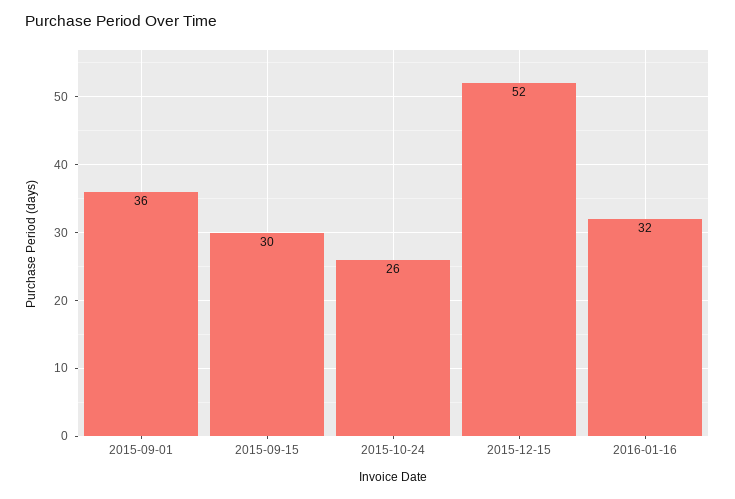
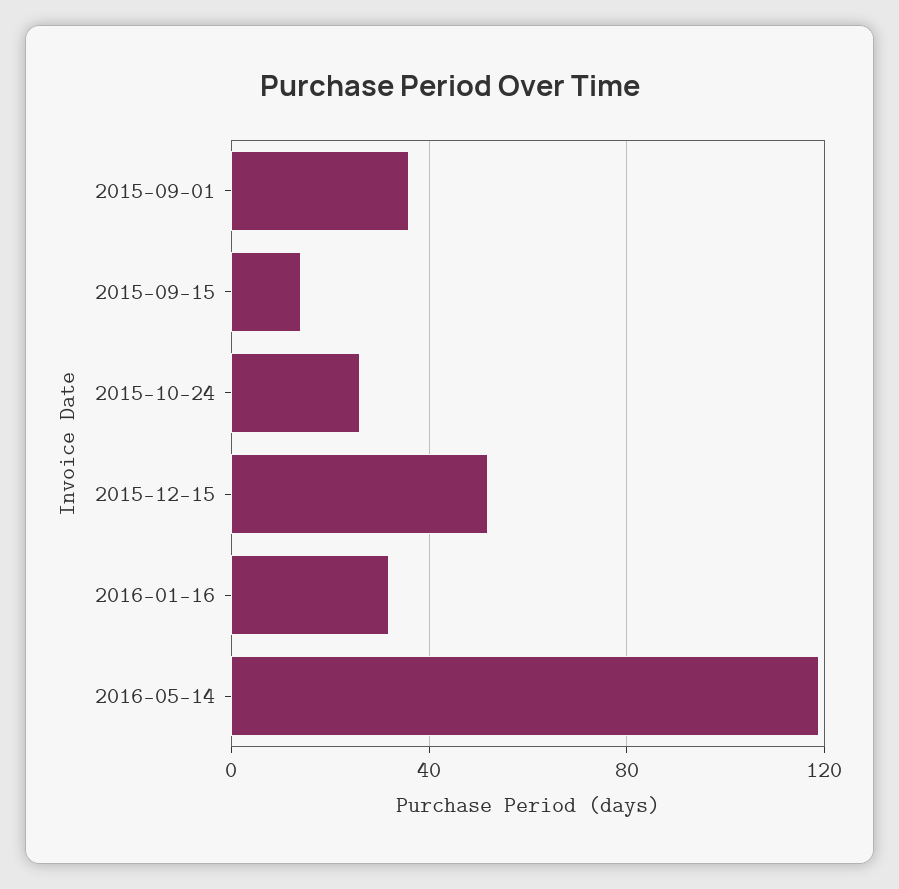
2015-09-15: 30 -> 15
2016-05-14: none -> 120

